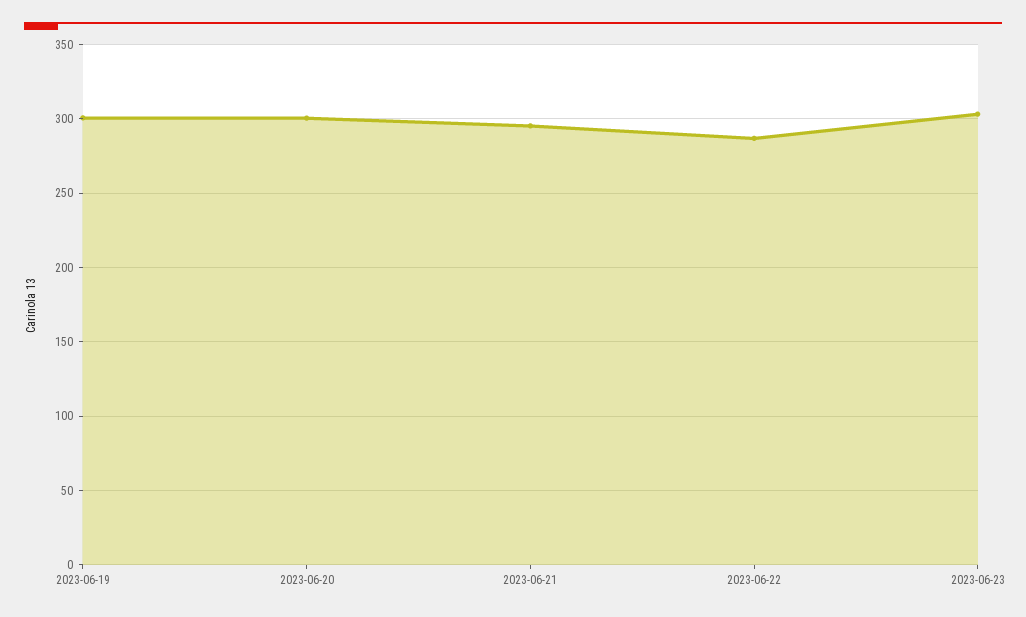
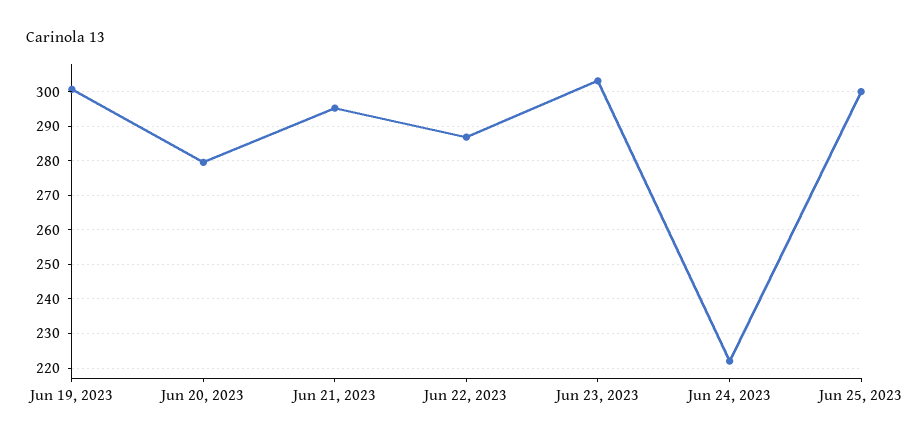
2023-06-20: 300 -> 280
Jun 24, 2023: none -> 222
Jun 25, 2023: none -> 300

